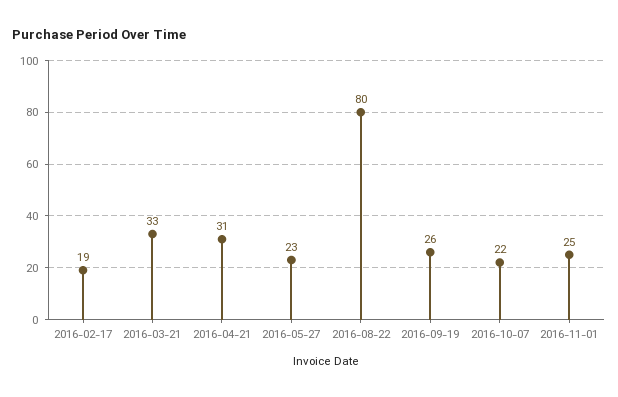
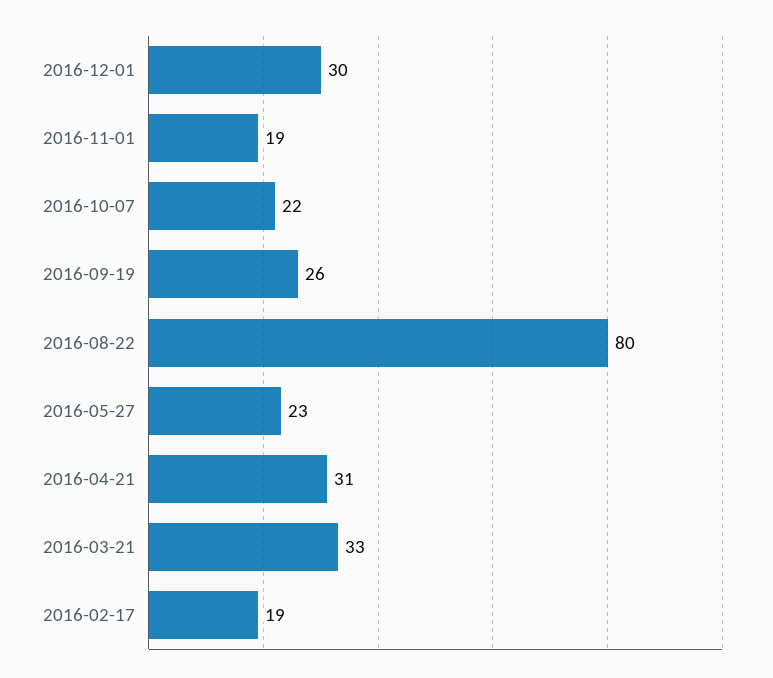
2016-11-01: 25 -> 19
2016-12-01: none -> 30

